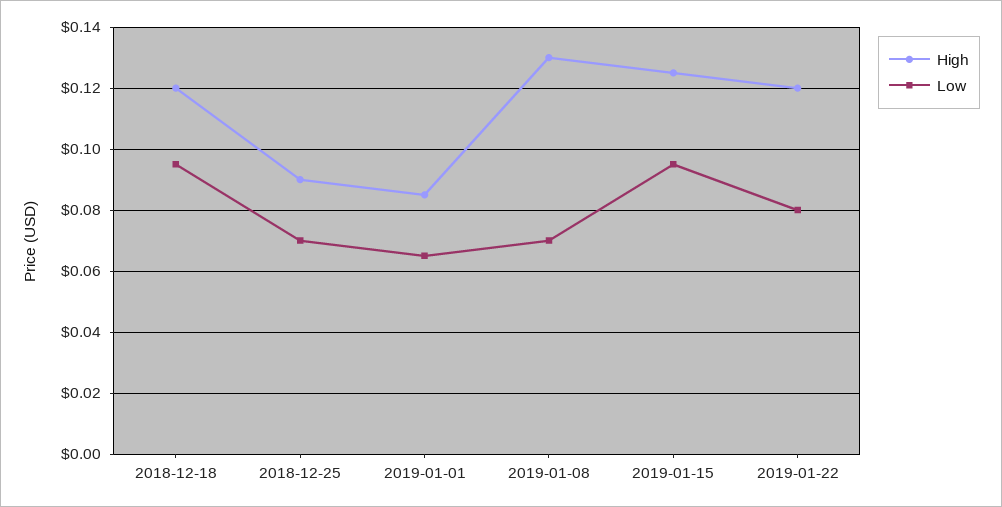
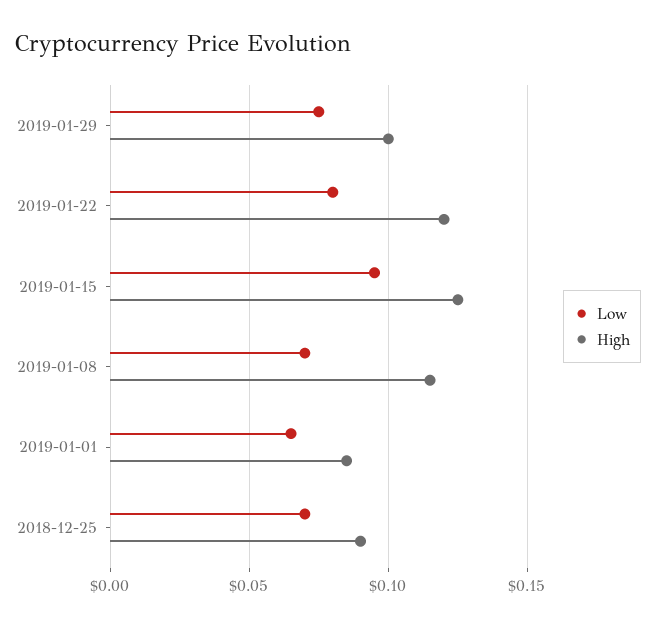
High, 2018-12-18: 0.12 -> none
Low, 2018-12-18: 0.095 -> none
High, 2019-01-08: 0.13 -> 0.115
Low, 2019-01-29: none -> 0.075
High, 2019-01-29: none -> 0.1

